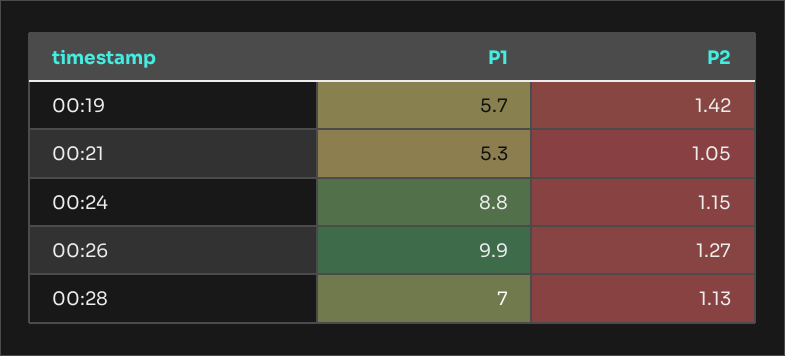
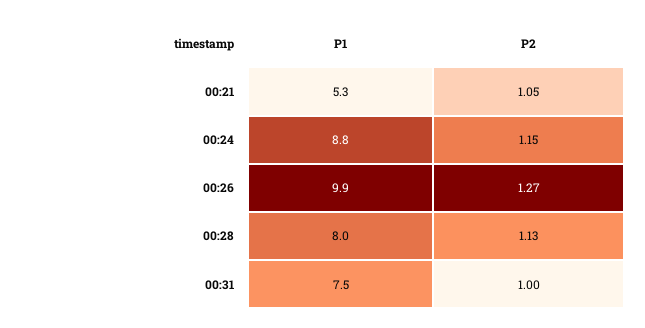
P1, 00:19: 5.7 -> none
P2, 00:19: 1.42 -> none
P1, 00:28: 7 -> 8
P1, 00:31: none -> 7.5
P2, 00:31: none -> 1

